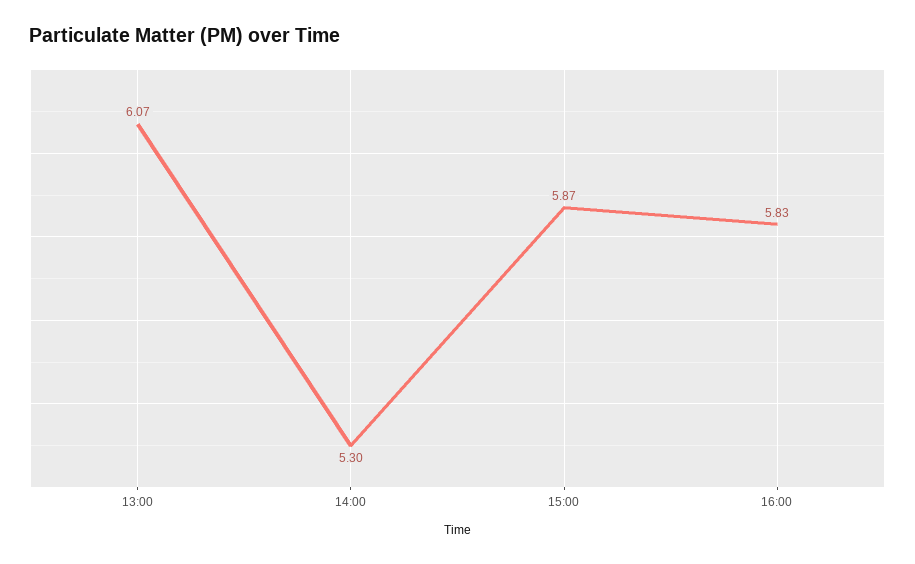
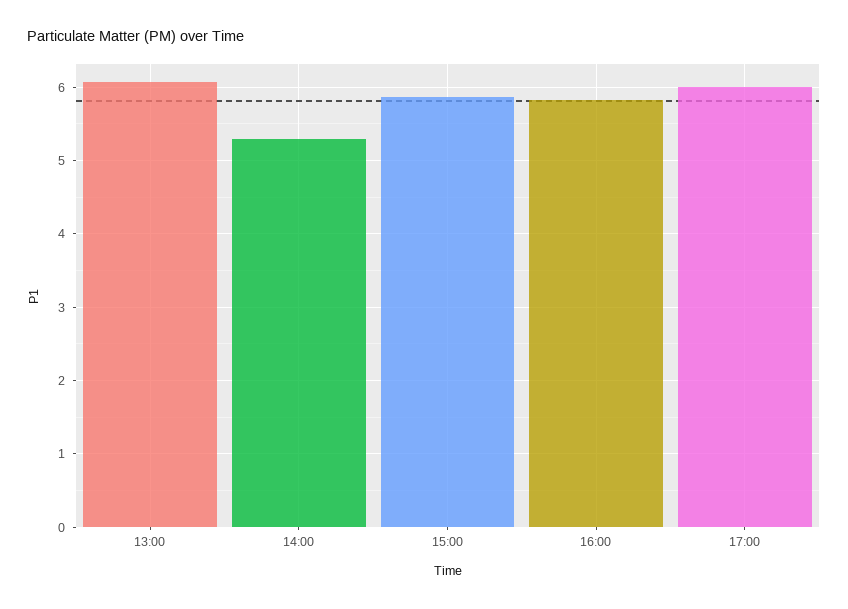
17:00: none -> 6

